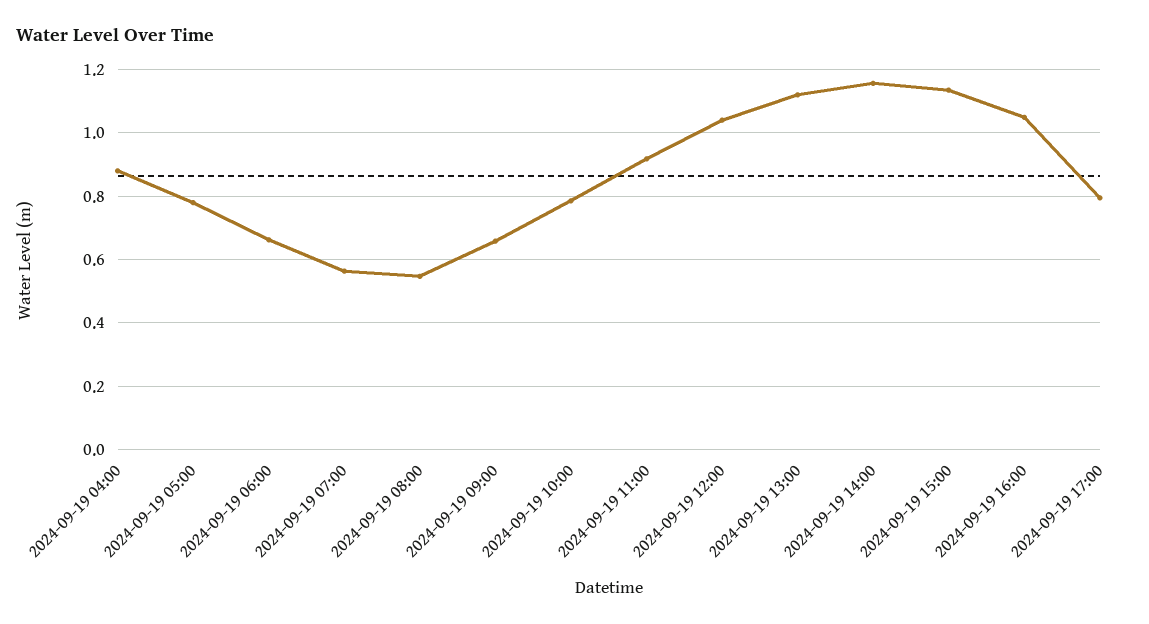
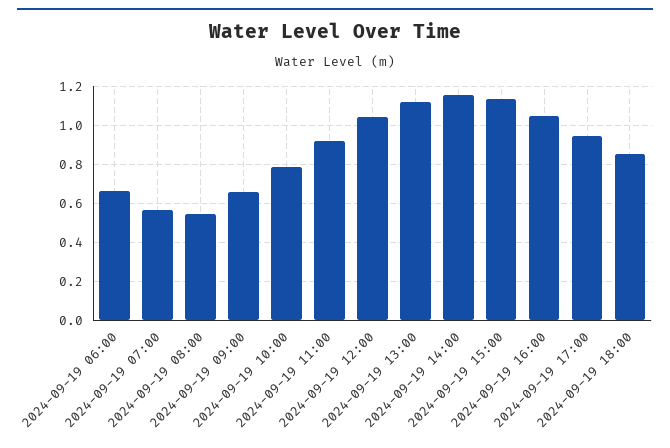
2024-09-19 04:00: 0.88 -> none
2024-09-19 05:00: 0.78 -> none
2024-09-19 17:00: 0.8 -> 0.95
2024-09-19 18:00: none -> 0.85

